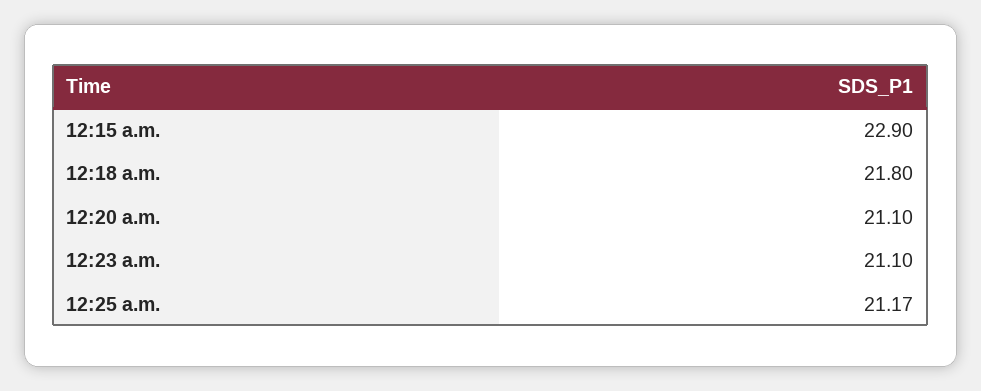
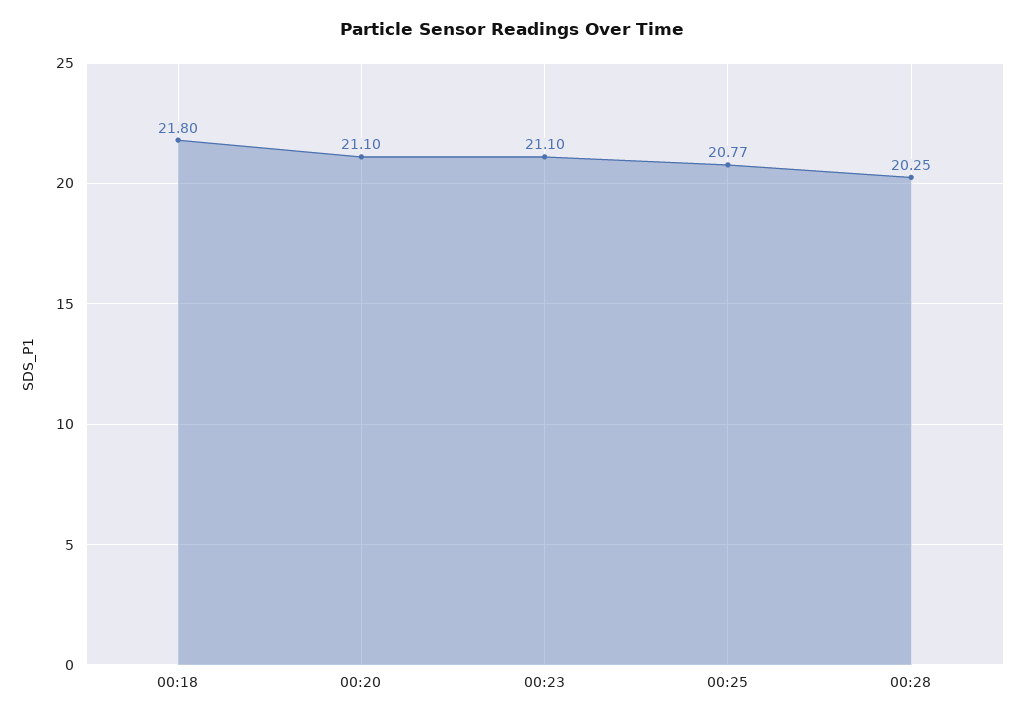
12:15 a.m.: 22.9 -> none
12:25 a.m.: 21.17 -> 20.77
00:28: none -> 20.25

